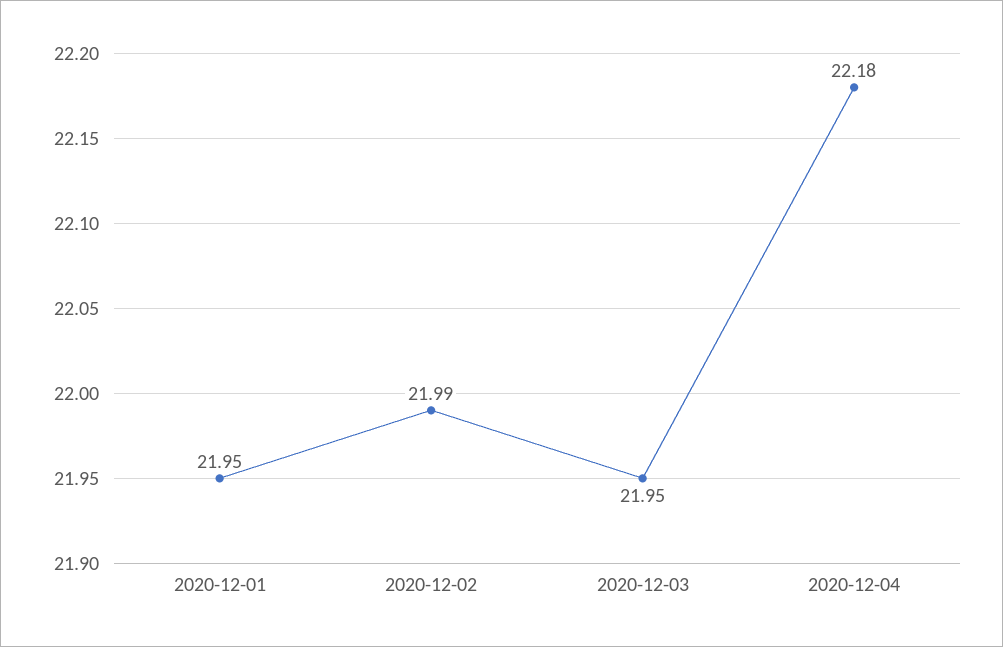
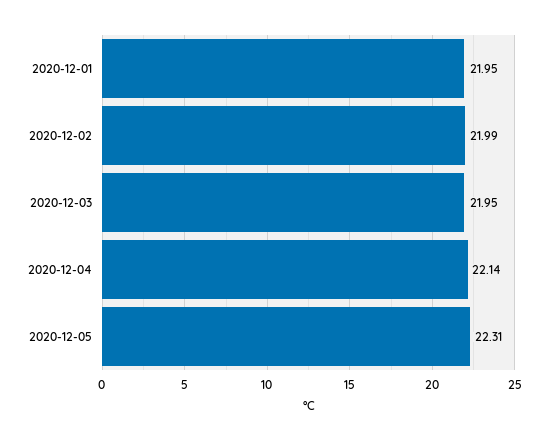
2020-12-04: 22.18 -> 22.14
2020-12-05: none -> 22.31

